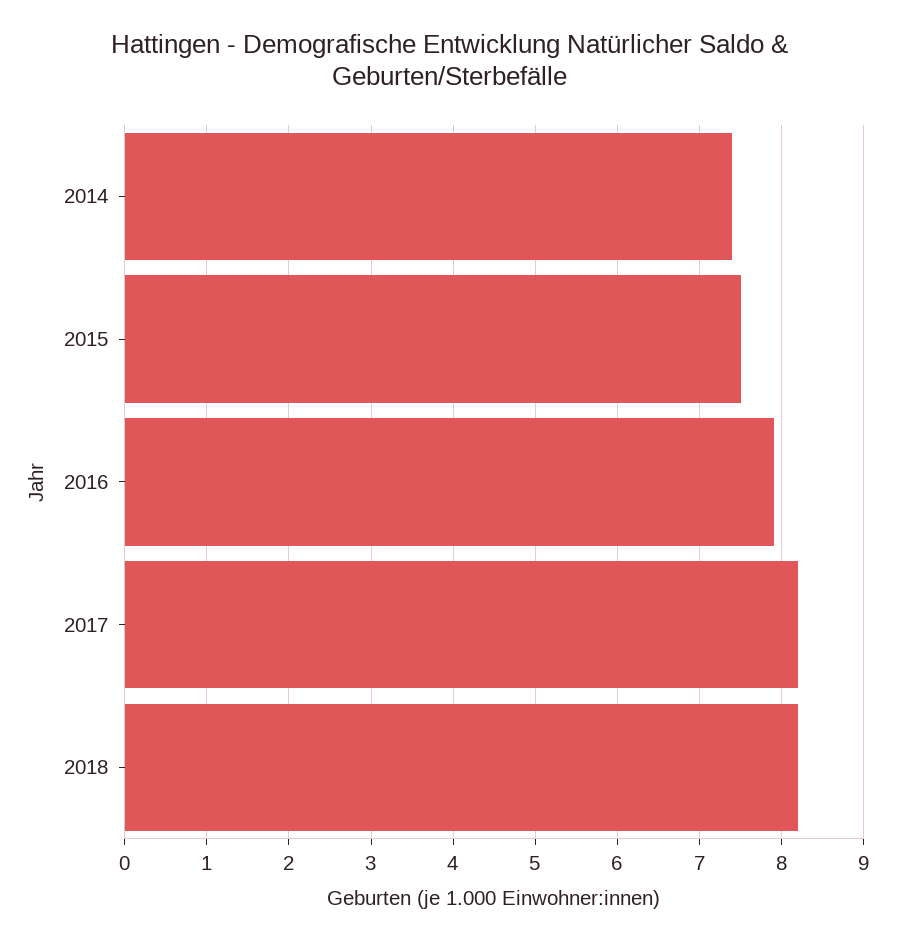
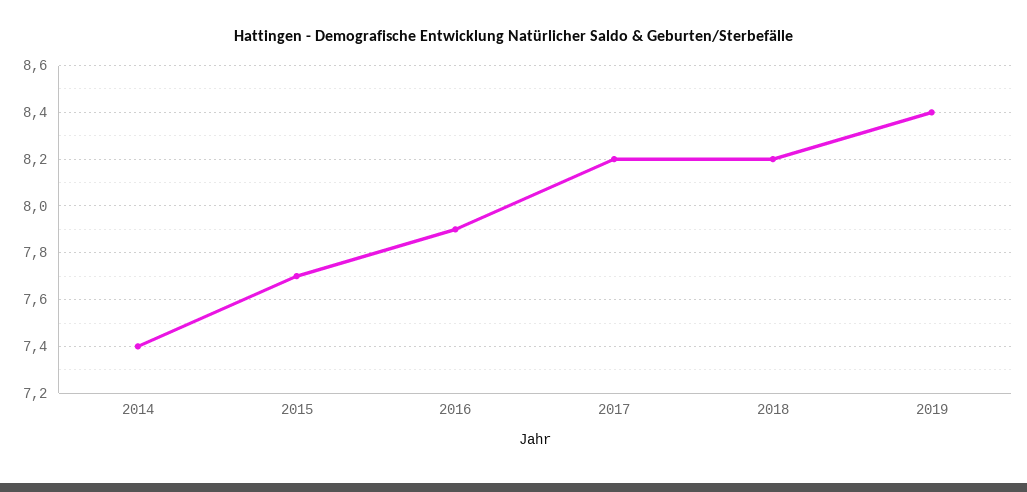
2015: 7.5 -> 7.7
2019: none -> 8.4

